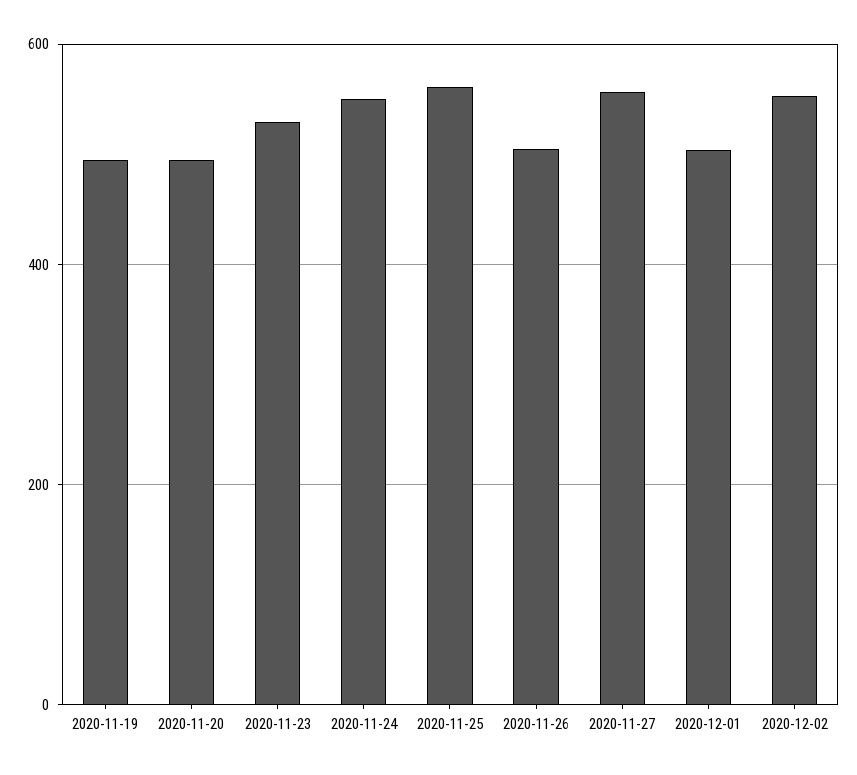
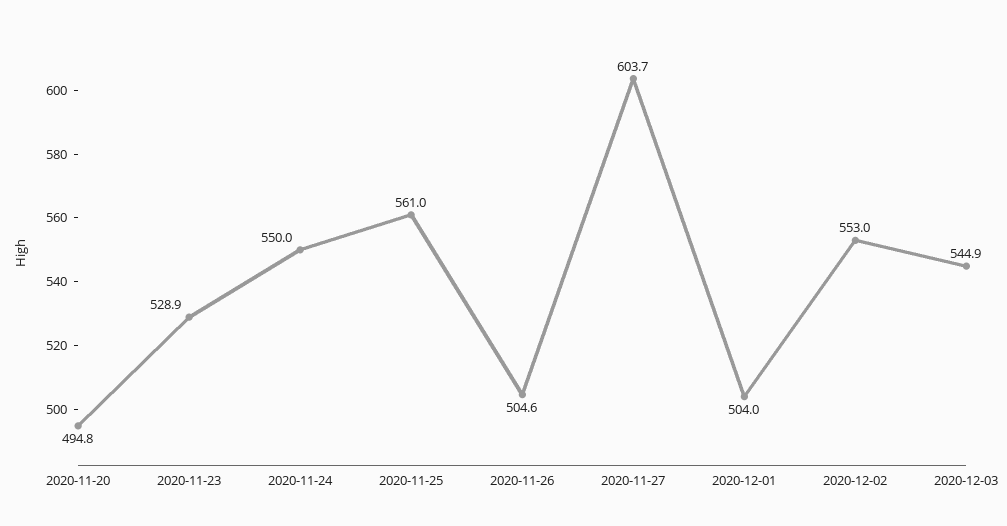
2020-11-19: 500 -> none
2020-11-27: 560 -> 603.7
2020-12-03: none -> 544.9

